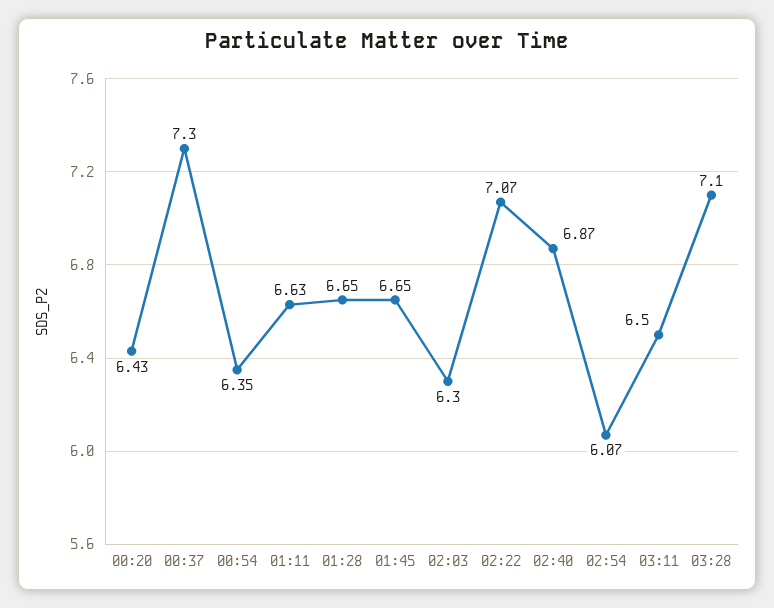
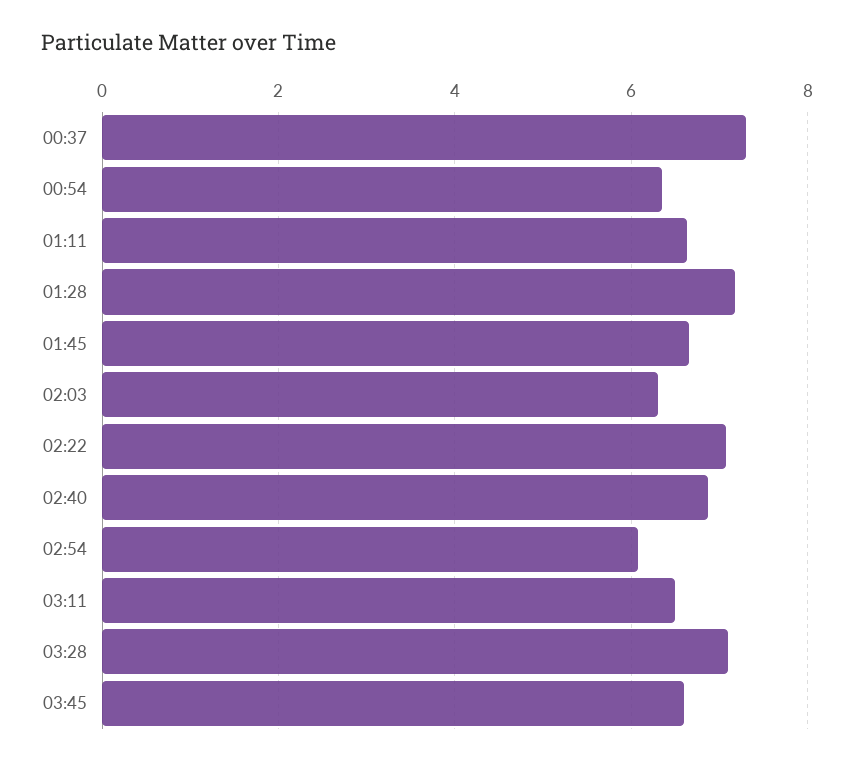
00:20: 6.43 -> none
01:28: 6.65 -> 7.2
03:45: none -> 6.6

